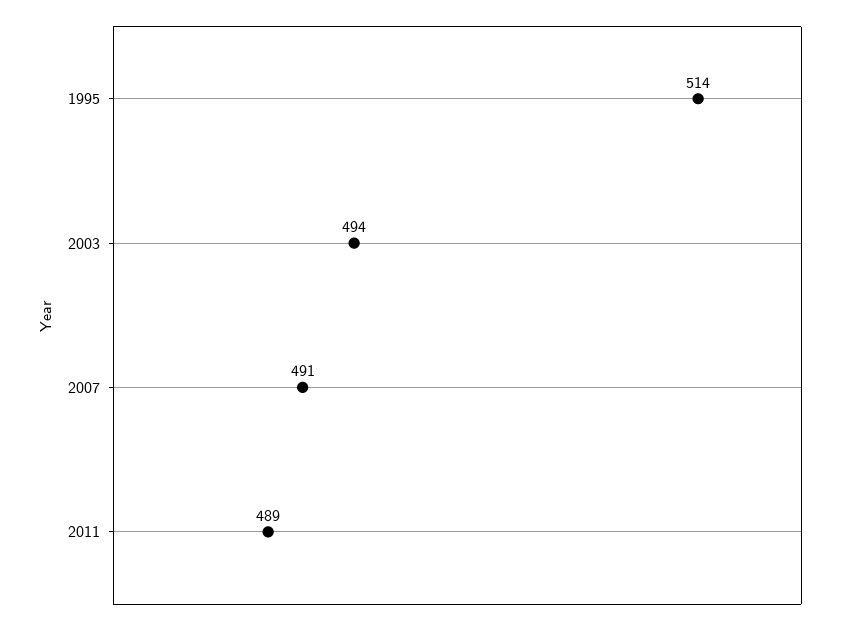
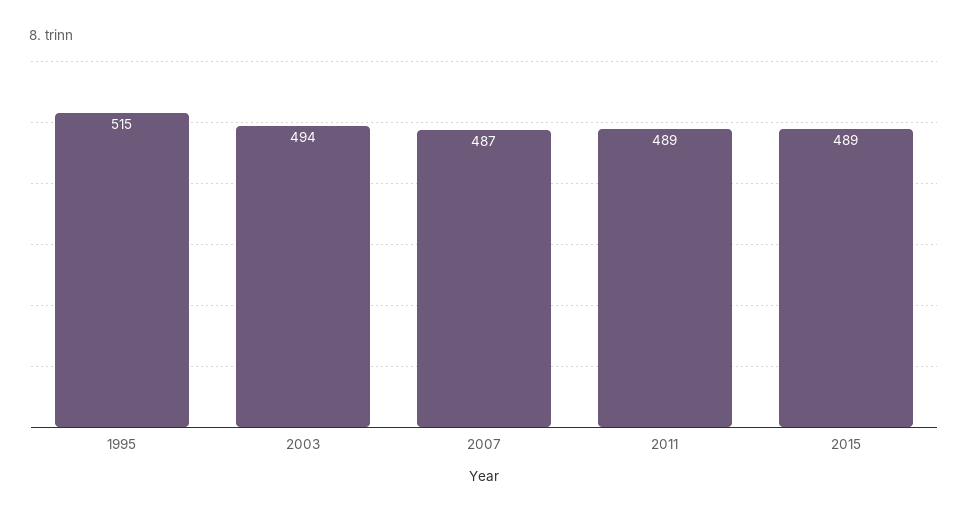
1995: 514 -> 515
2007: 491 -> 487
2015: none -> 489

